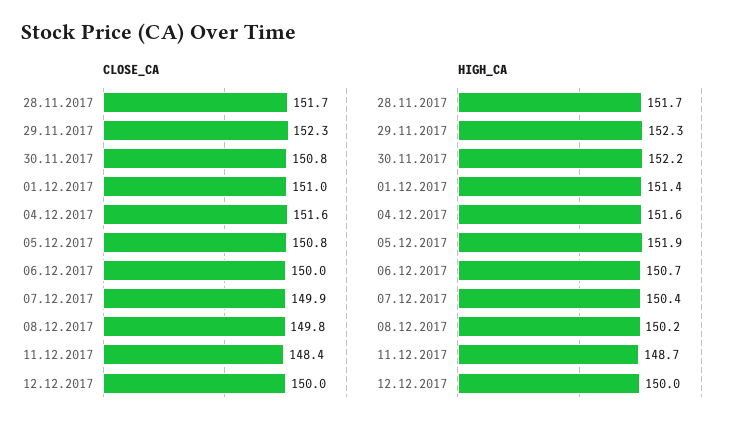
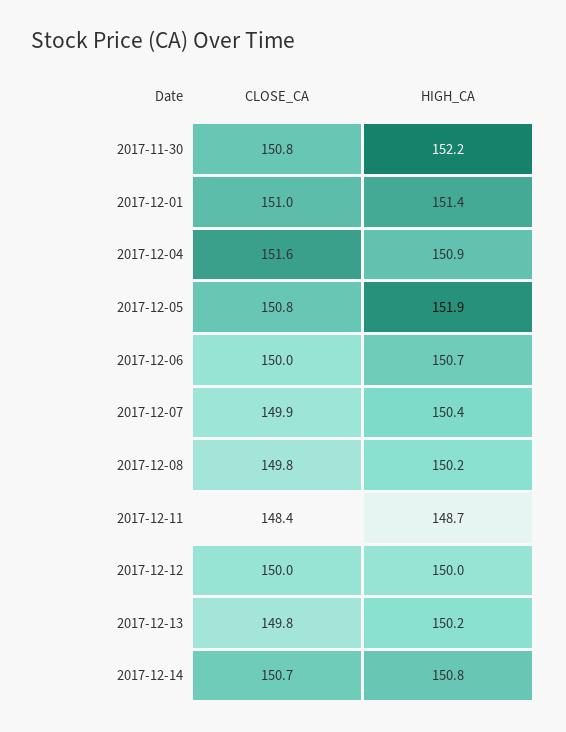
CLOSE_CA, 28.11.2017: 151.7 -> none
CLOSE_CA, 29.11.2017: 152.3 -> none
HIGH_CA, 28.11.2017: 151.7 -> none
HIGH_CA, 29.11.2017: 152.3 -> none
HIGH_CA, 04.12.2017: 151.6 -> 150.9
CLOSE_CA, 2017-12-13: none -> 149.8
HIGH_CA, 2017-12-13: none -> 150.2
CLOSE_CA, 2017-12-14: none -> 150.7
HIGH_CA, 2017-12-14: none -> 150.8

